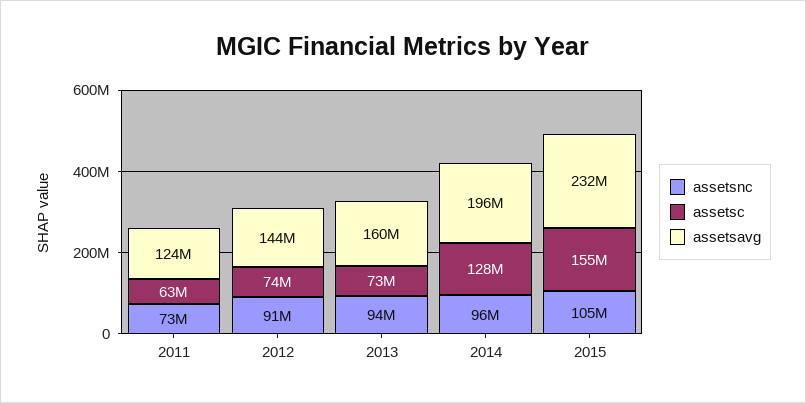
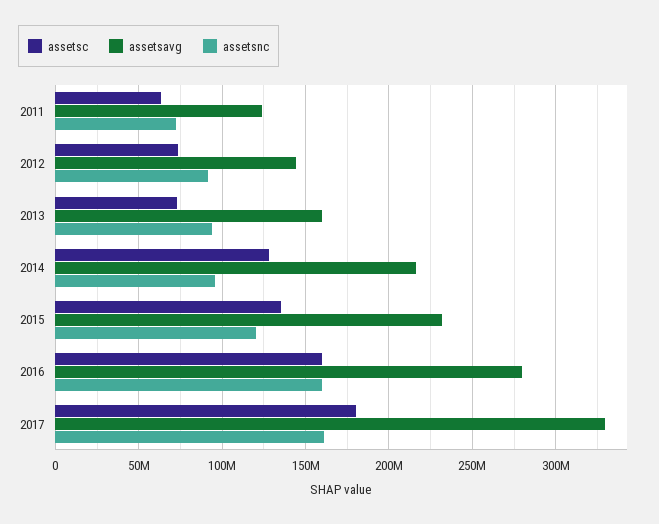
assetsavg, 2014: 196000000 -> 215000000
assetsnc, 2015: 105000000 -> 120000000
assetsc, 2015: 155000000 -> 135000000
assetsc, 2016: none -> 160000000
assetsavg, 2016: none -> 280000000
assetsnc, 2016: none -> 160000000
assetsc, 2017: none -> 180000000
assetsavg, 2017: none -> 330000000
assetsnc, 2017: none -> 160000000

